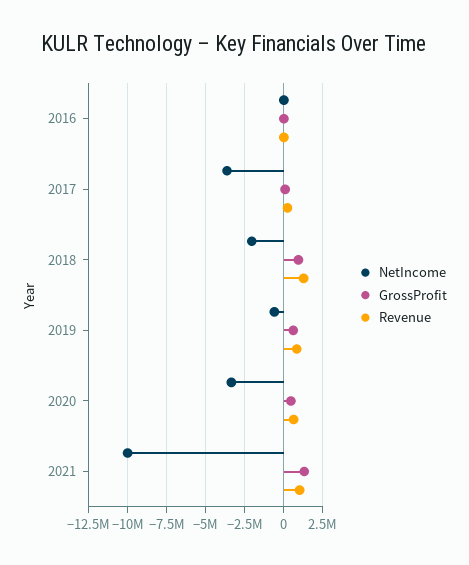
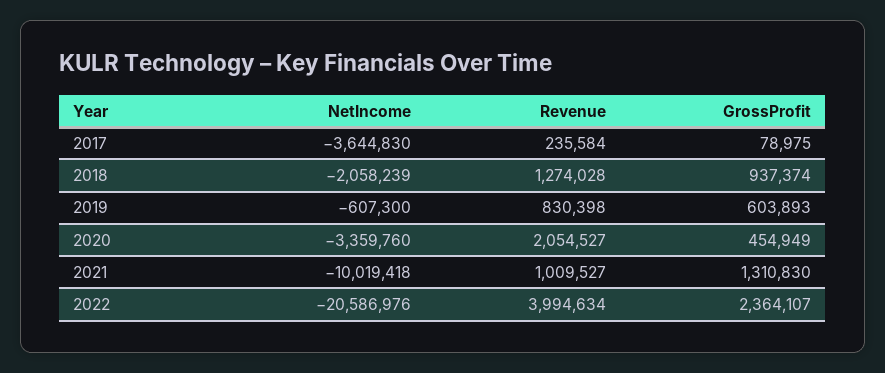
NetIncome, 2016: 0 -> none
GrossProfit, 2016: 0 -> none
Revenue, 2016: 0 -> none
Revenue, 2020: 500000 -> 2054527
NetIncome, 2022: none -> -20586976
Revenue, 2022: none -> 3994634
GrossProfit, 2022: none -> 2364107

